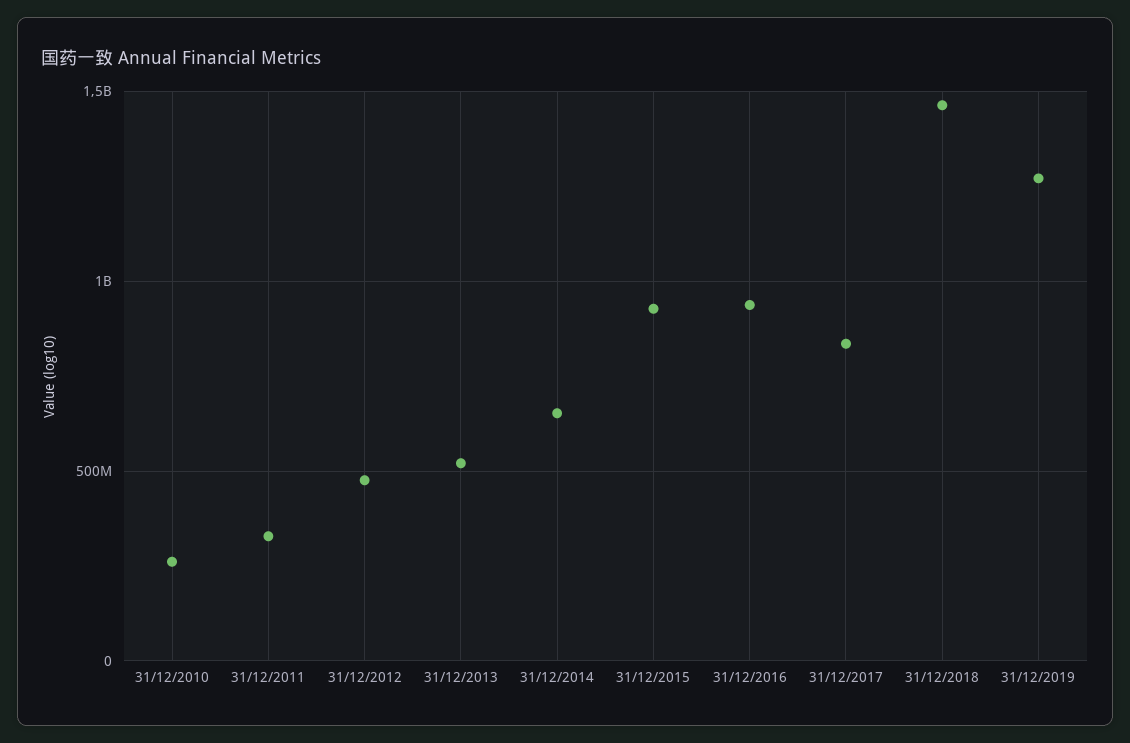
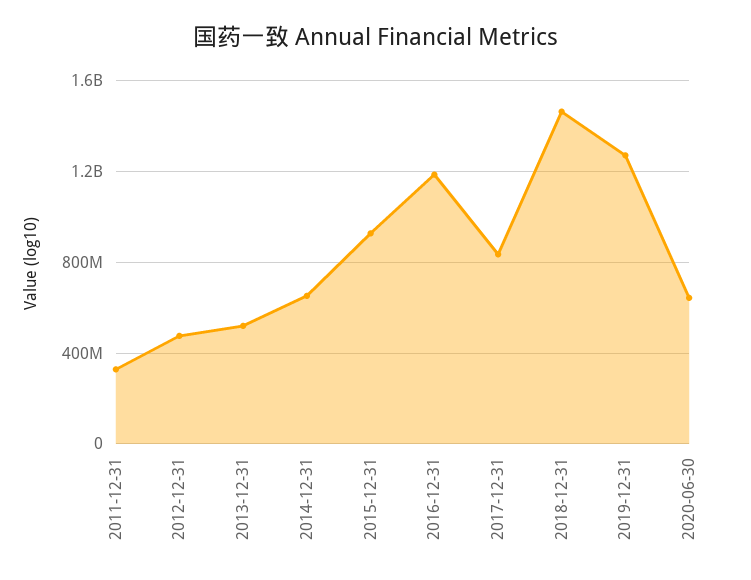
31/12/2010: 250000000 -> none
31/12/2016: 950000000 -> 1200000000
2020-06-30: none -> 650000000

